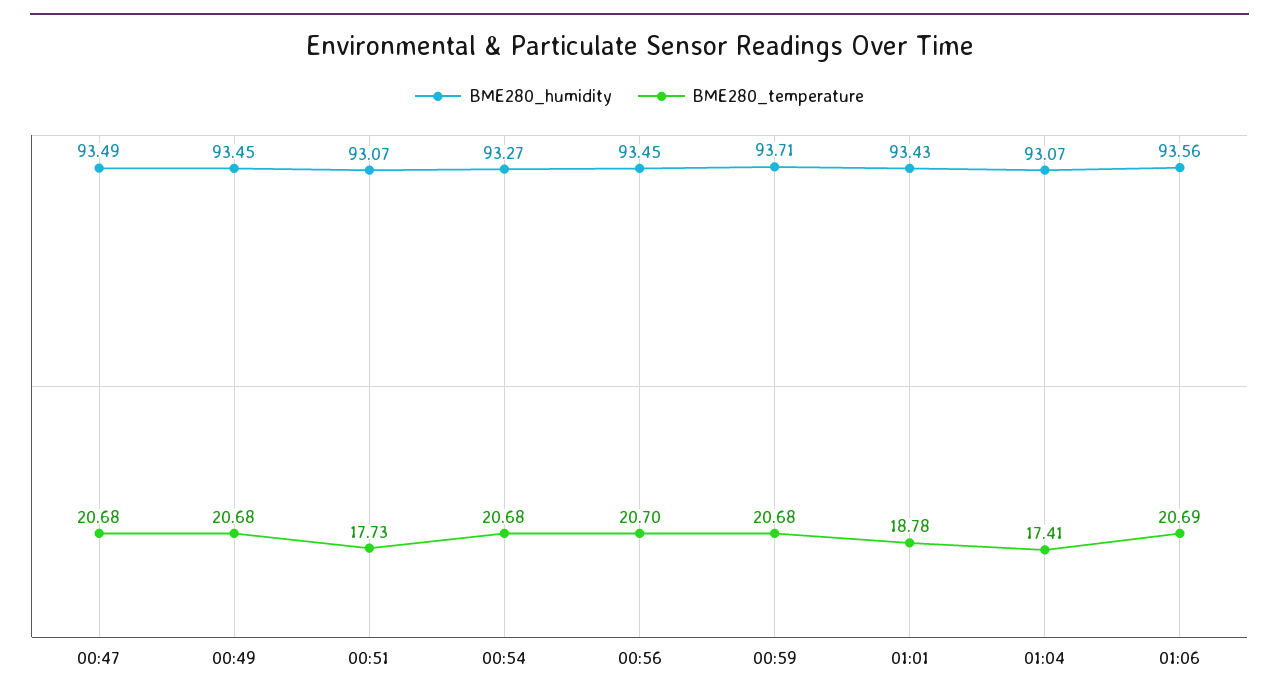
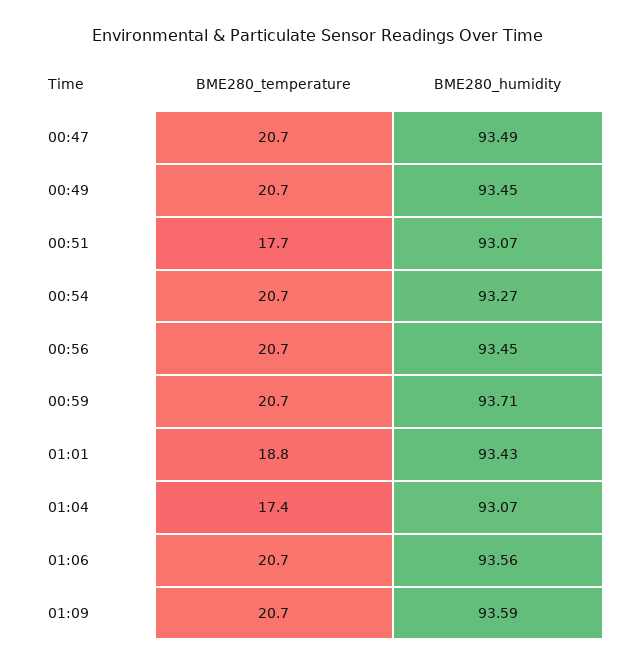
BME280_temperature, 01:09: none -> 20.7
BME280_humidity, 01:09: none -> 93.59

